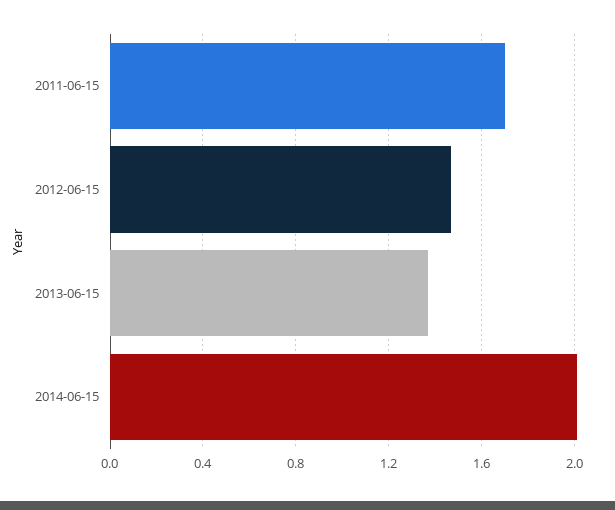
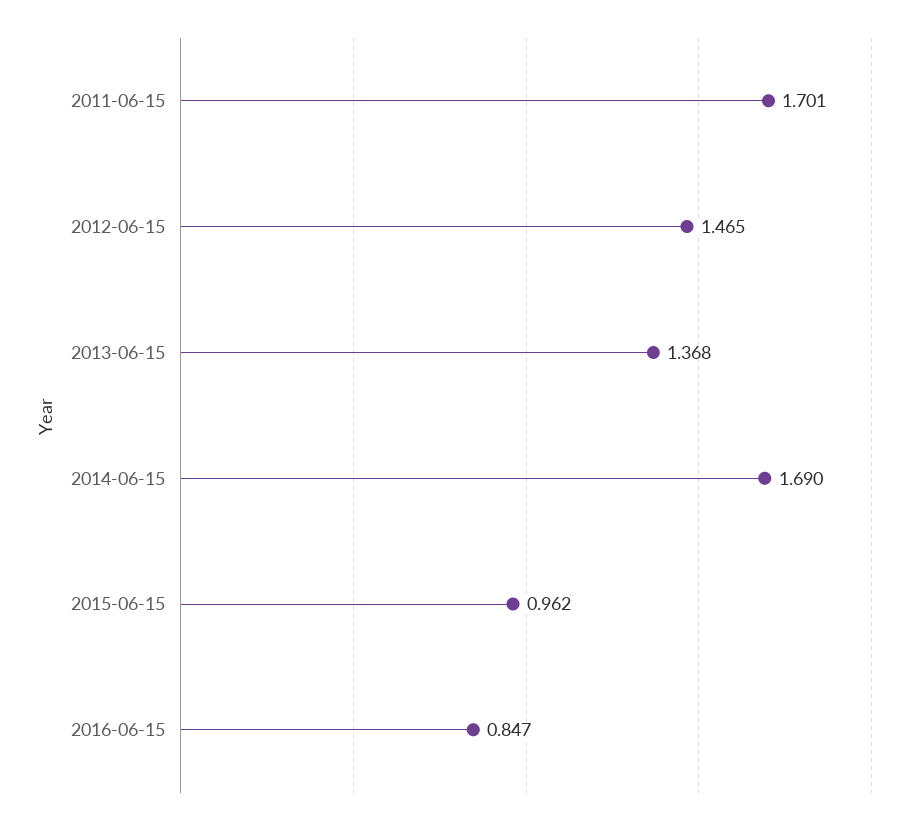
2014-06-15: 2 -> 1.69
2015-06-15: none -> 0.962
2016-06-15: none -> 0.847

